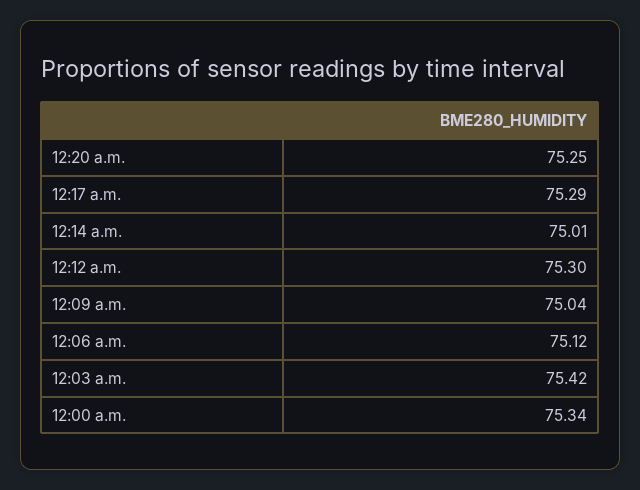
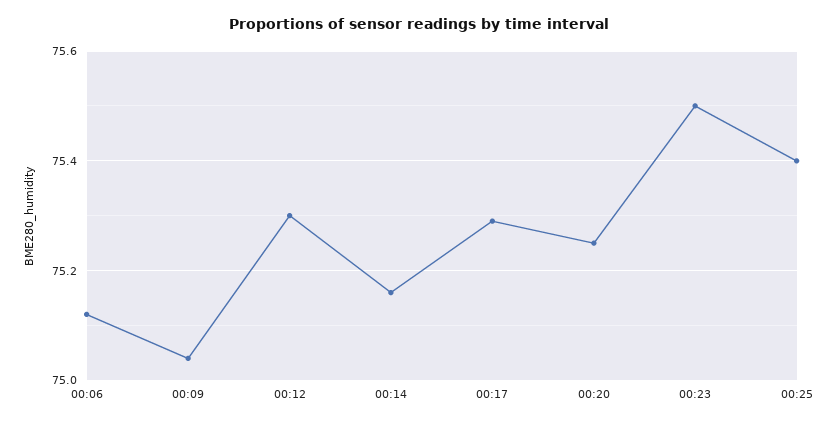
12:14 a.m.: 75.01 -> 75.15
12:03 a.m.: 75.42 -> none
12:00 a.m.: 75.34 -> none
00:23: none -> 75.5
00:25: none -> 75.4

